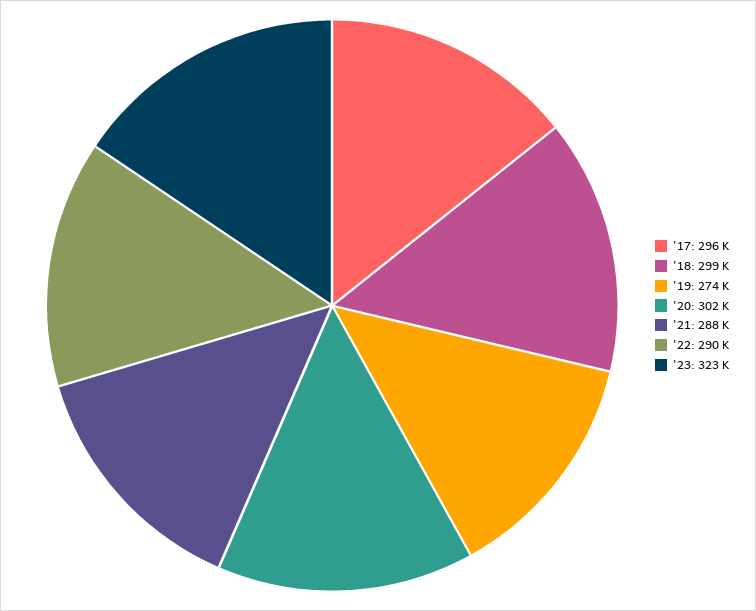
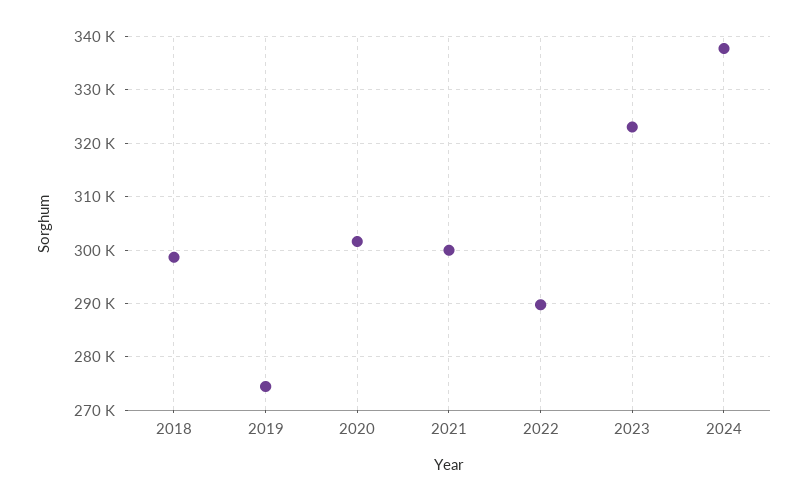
'17: 296000 -> none
'21: 288000 -> 300000
2024: none -> 338000

